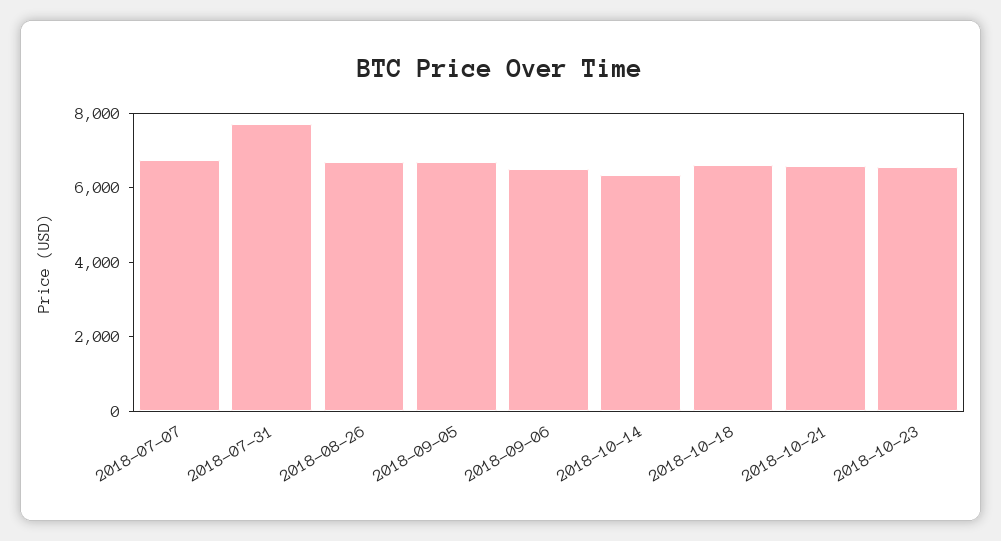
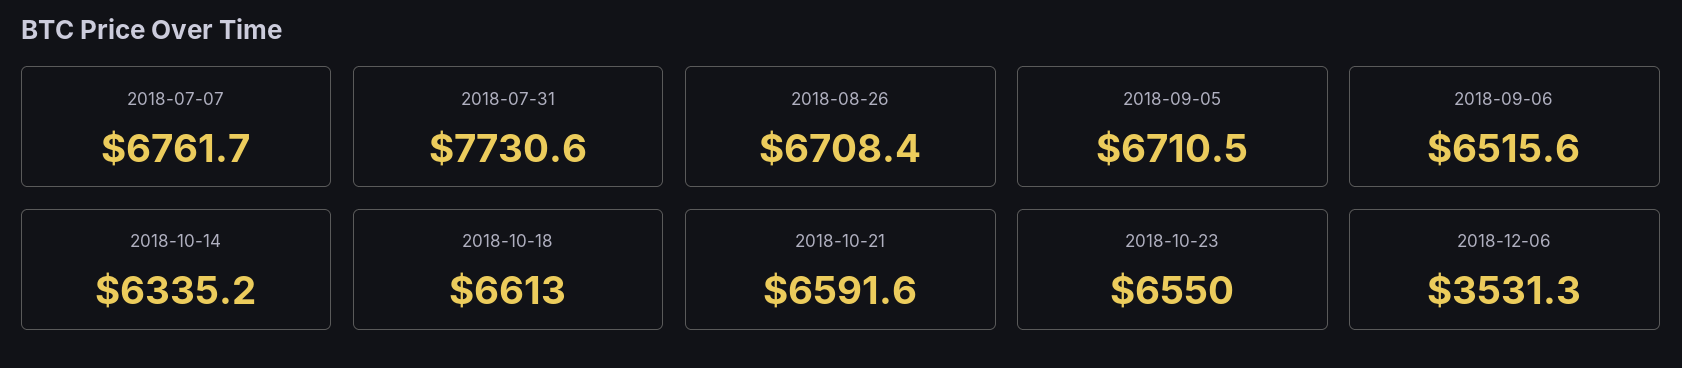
2018-12-06: none -> 3531.3

